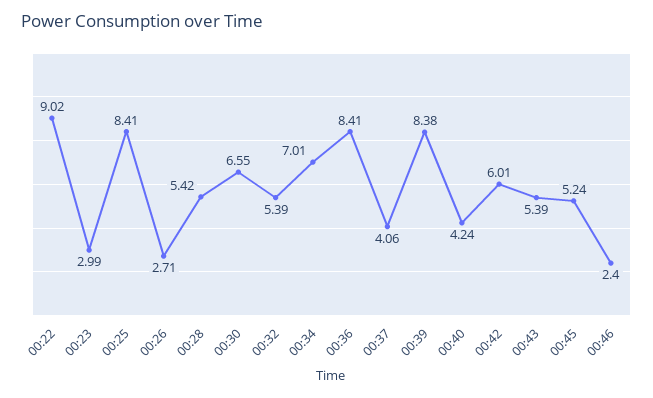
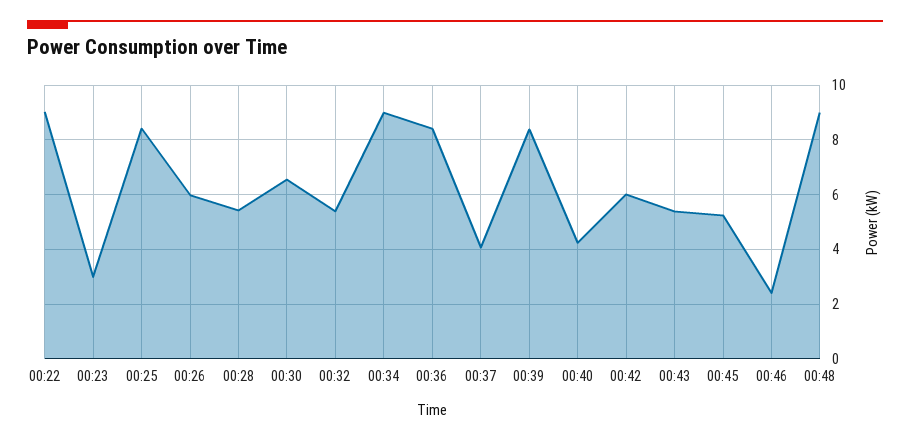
00:26: 2.71 -> 6
00:34: 7.01 -> 9
00:48: none -> 9

